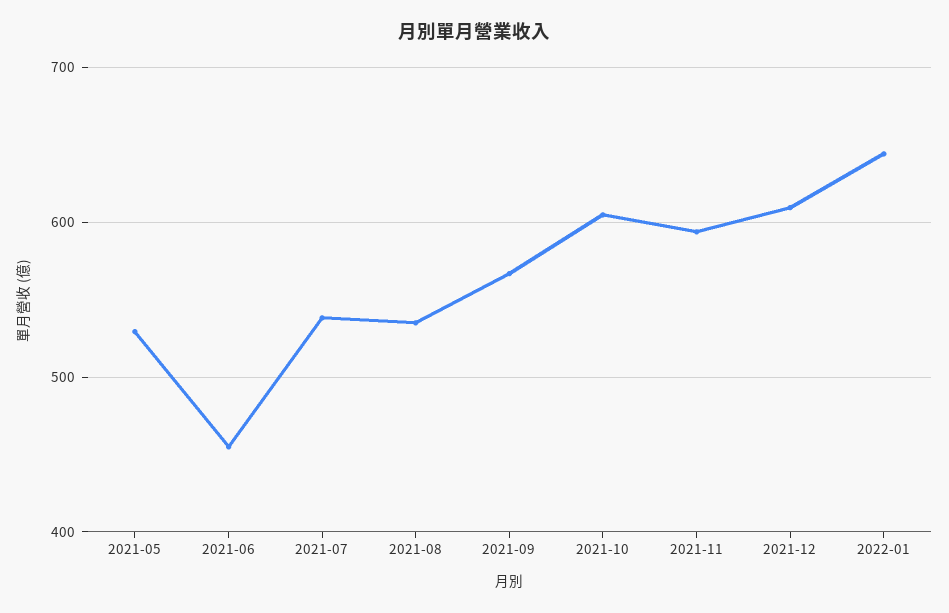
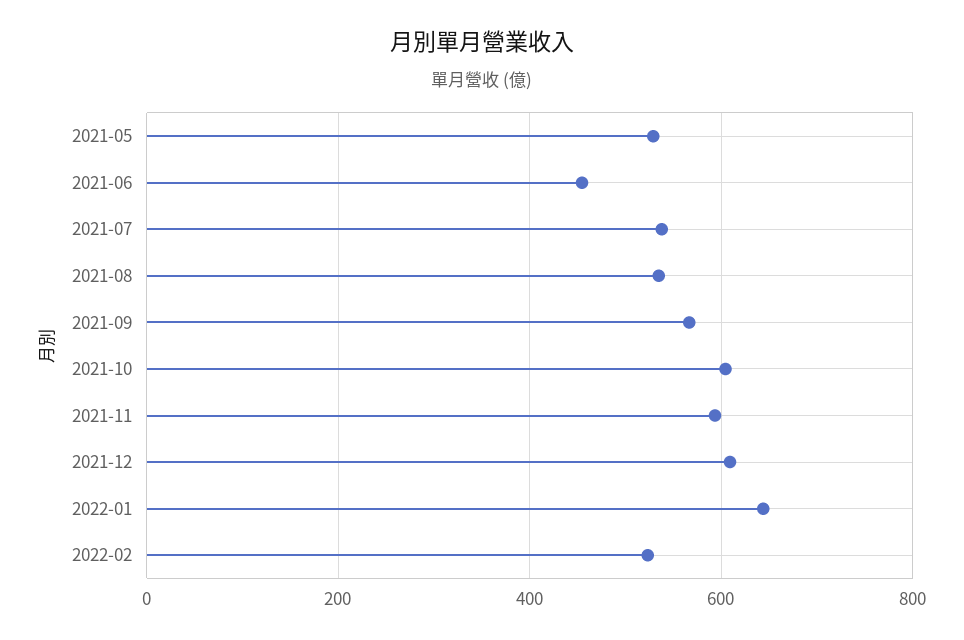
2022-02: none -> 520

